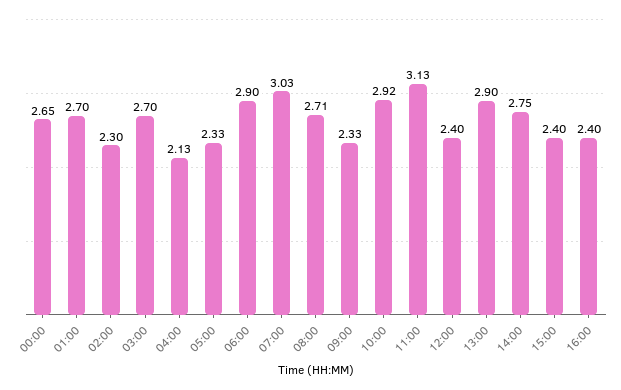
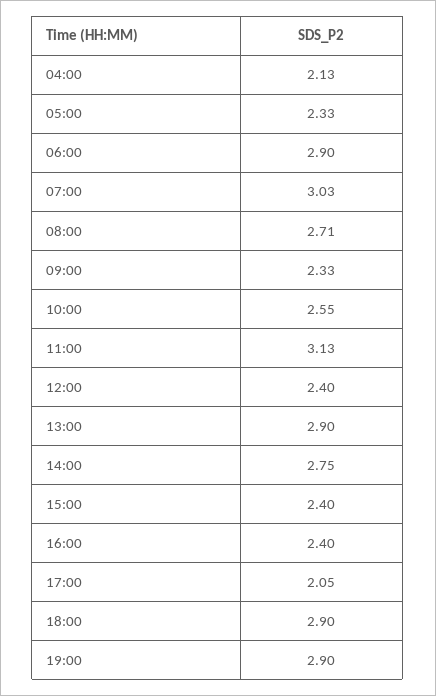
00:00: 2.65 -> none
01:00: 2.7 -> none
02:00: 2.3 -> none
03:00: 2.7 -> none
10:00: 2.92 -> 2.55
17:00: none -> 2.05
18:00: none -> 2.9
19:00: none -> 2.9

